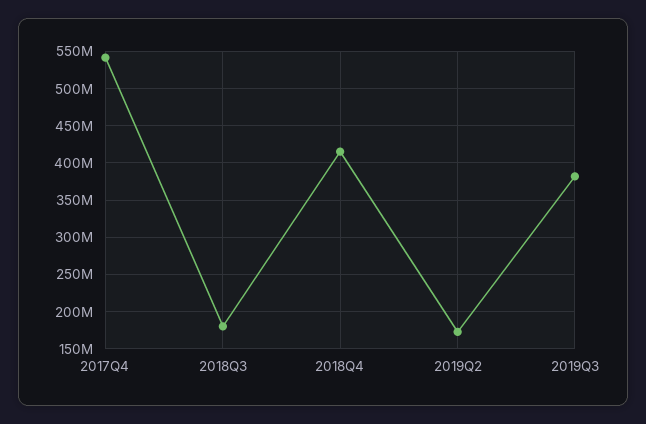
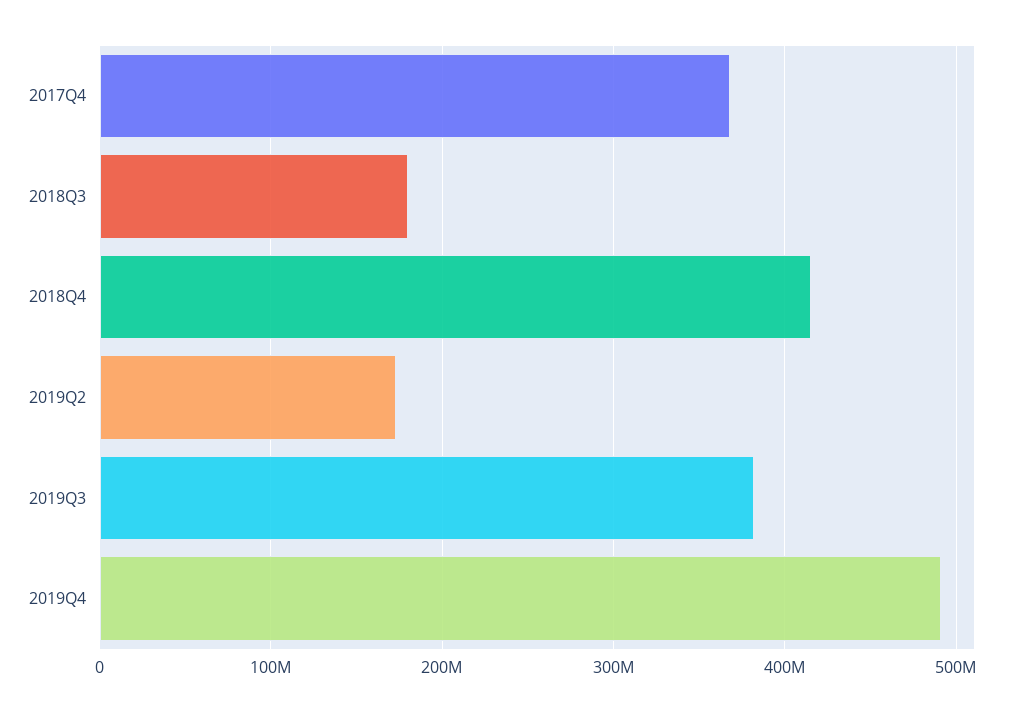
2017Q4: 540000000 -> 370000000
2019Q4: none -> 490000000

